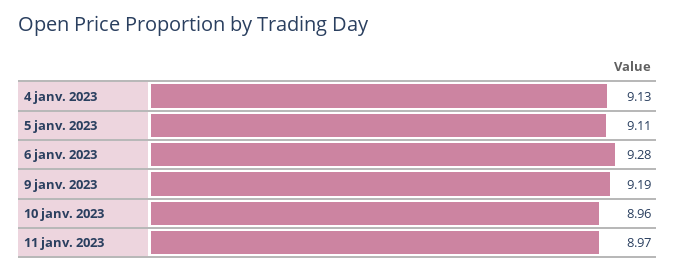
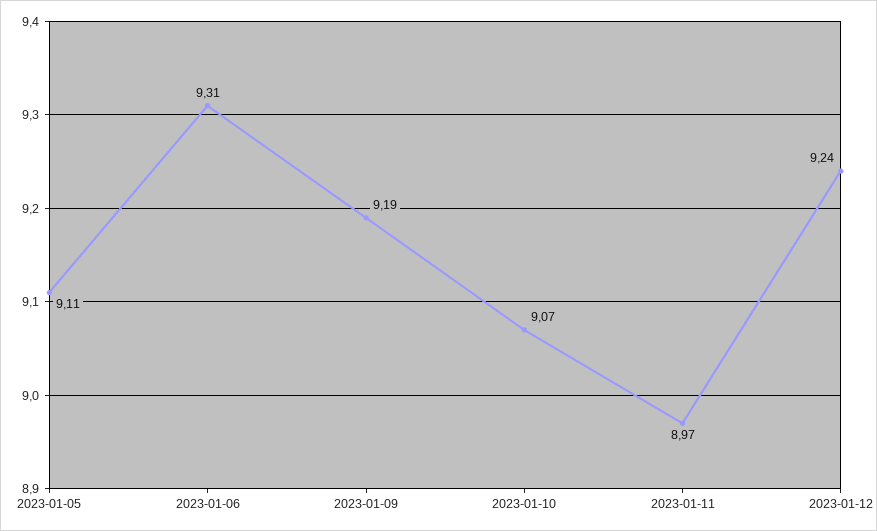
4 janv. 2023: 9.13 -> none
6 janv. 2023: 9.28 -> 9.31
10 janv. 2023: 8.96 -> 9.07
2023-01-12: none -> 9.24

